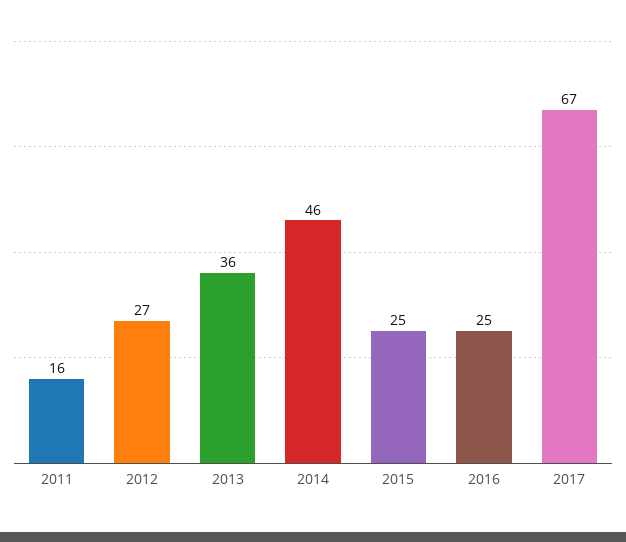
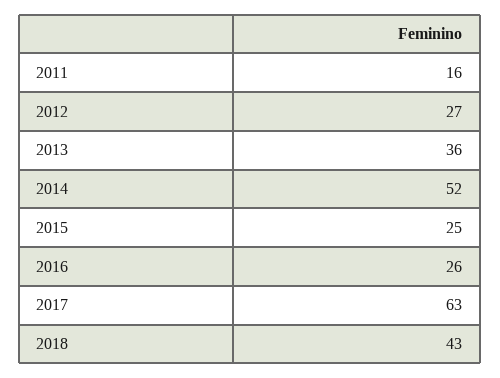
2014: 46 -> 52
2016: 25 -> 26
2017: 67 -> 63
2018: none -> 43

